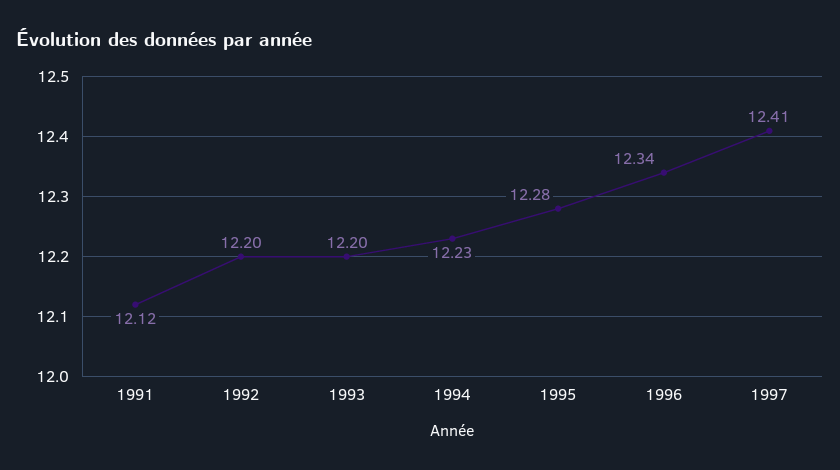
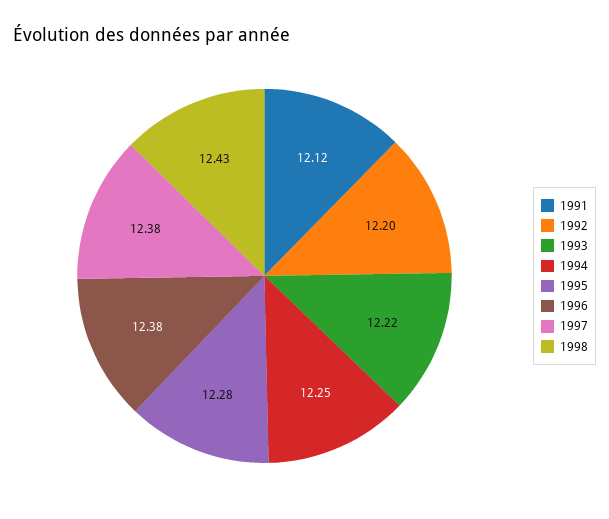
1993: 12.2 -> 12.22
1994: 12.23 -> 12.25
1996: 12.34 -> 12.38
1997: 12.41 -> 12.38
1998: none -> 12.43

